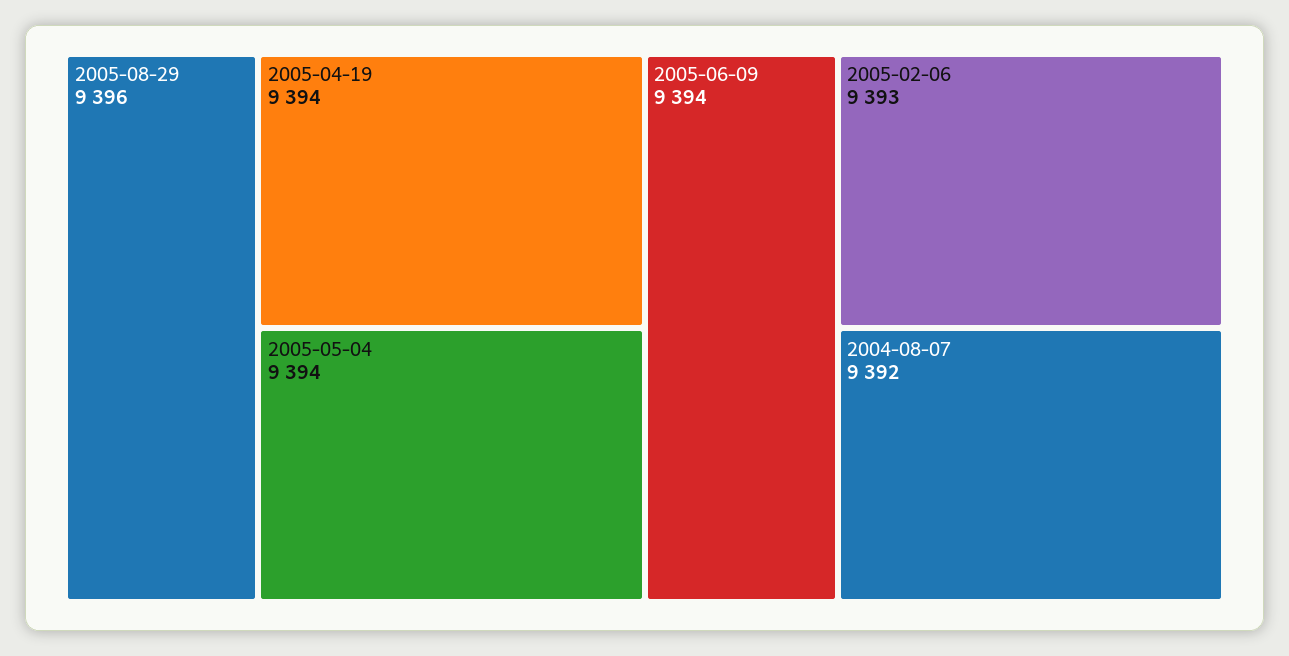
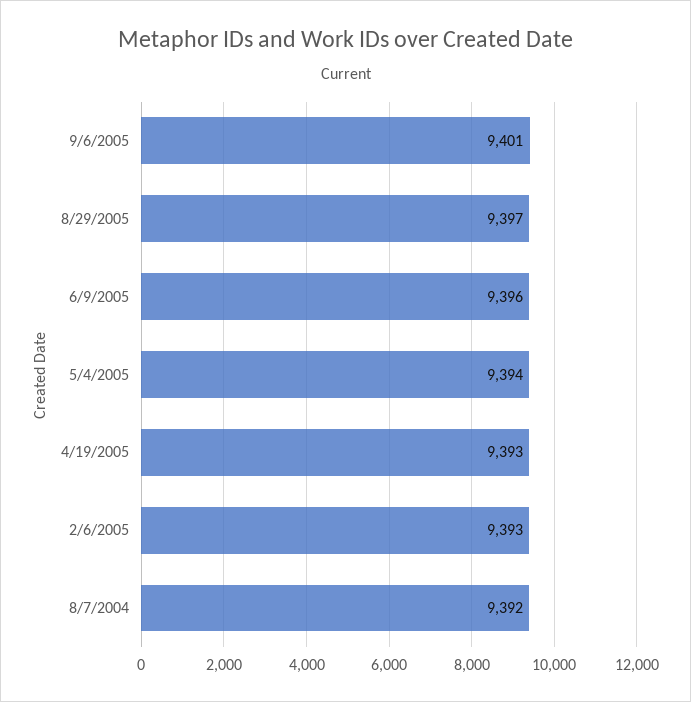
2005-08-29: 9396 -> 9397
2005-04-19: 9394 -> 9393
2005-06-09: 9394 -> 9396
9/6/2005: none -> 9401

